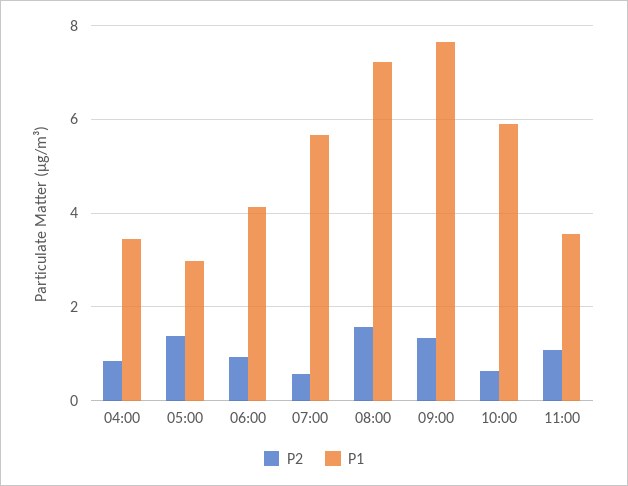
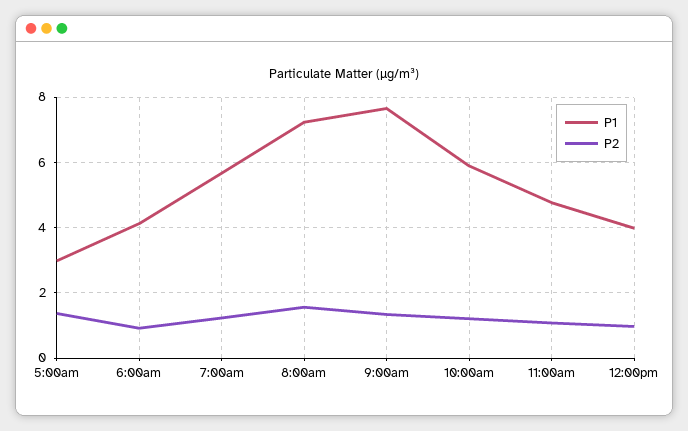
P2, 04:00: 0.8 -> none
P1, 04:00: 3.4 -> none
P2, 07:00: 0.6 -> 1.2
P2, 10:00: 0.6 -> 1.2
P1, 11:00: 3.6 -> 4.8
P1, 12:00pm: none -> 4
P2, 12:00pm: none -> 1

